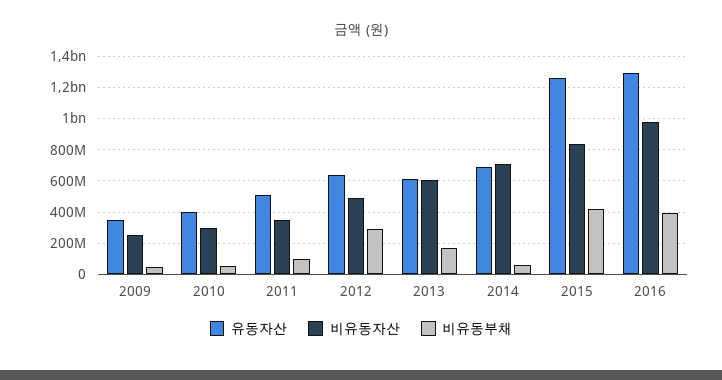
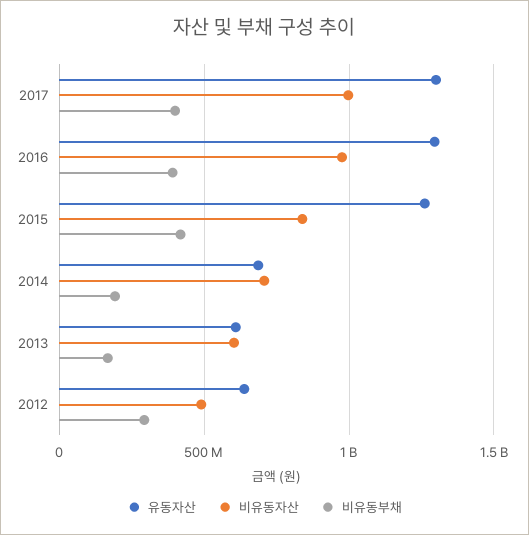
유동자산, 2009: 350000000 -> none
비유동자산, 2009: 250000000 -> none
비유동부채, 2009: 50000000 -> none
유동자산, 2010: 400000000 -> none
비유동자산, 2010: 300000000 -> none
비유동부채, 2010: 50000000 -> none
유동자산, 2011: 500000000 -> none
비유동자산, 2011: 350000000 -> none
비유동부채, 2011: 100000000 -> none
비유동부채, 2014: 50000000 -> 200000000
유동자산, 2017: none -> 1300000000
비유동자산, 2017: none -> 1000000000
비유동부채, 2017: none -> 400000000

